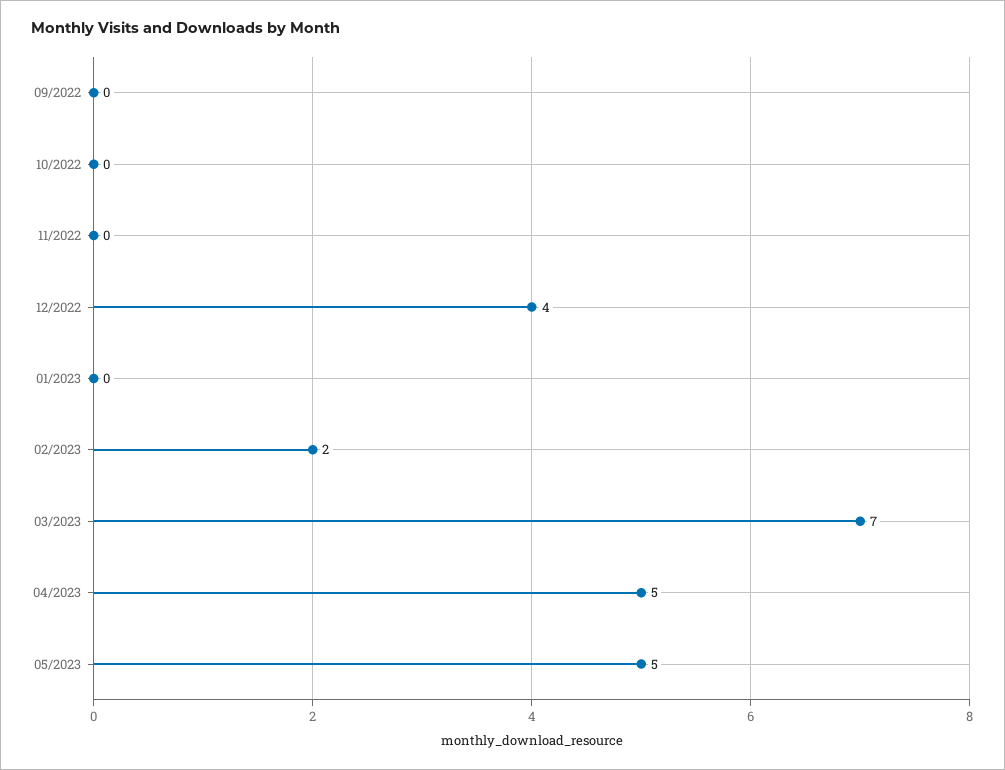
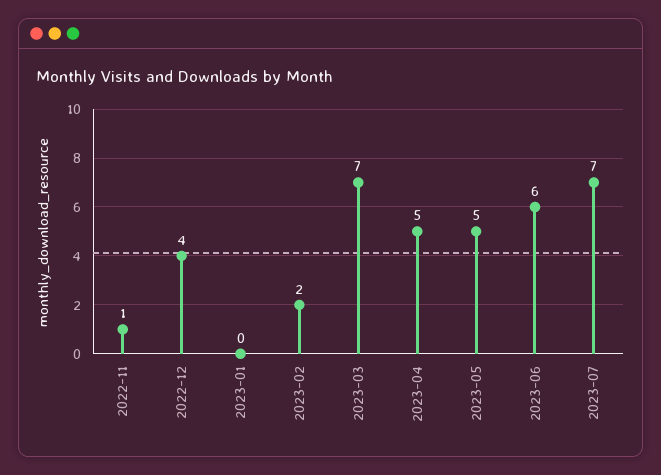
09/2022: 0 -> none
10/2022: 0 -> none
11/2022: 0 -> 1
2023-06: none -> 6
2023-07: none -> 7

